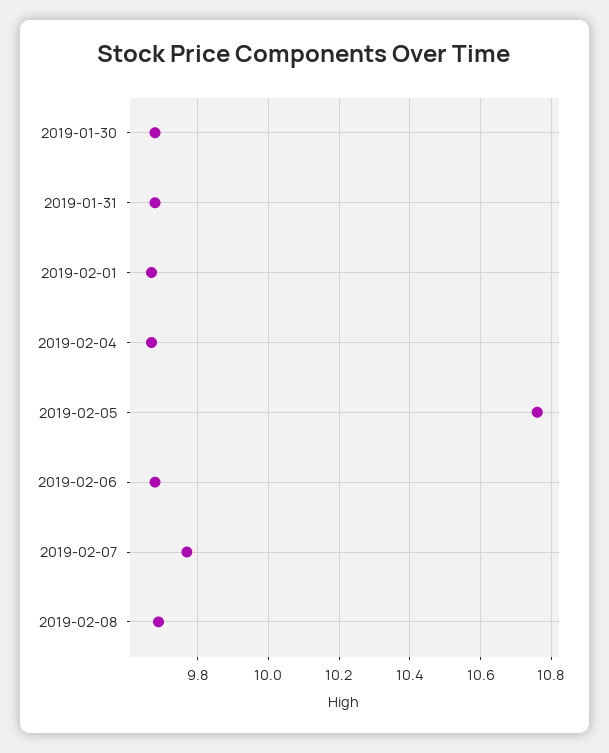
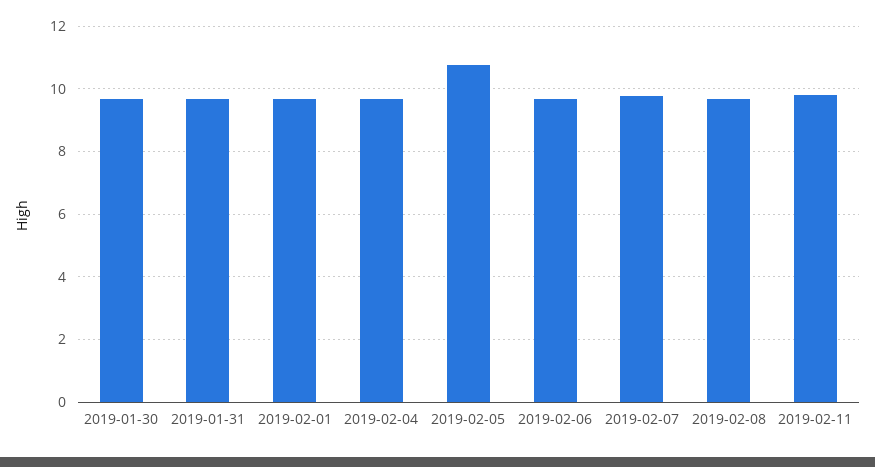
2019-02-11: none -> 9.8

